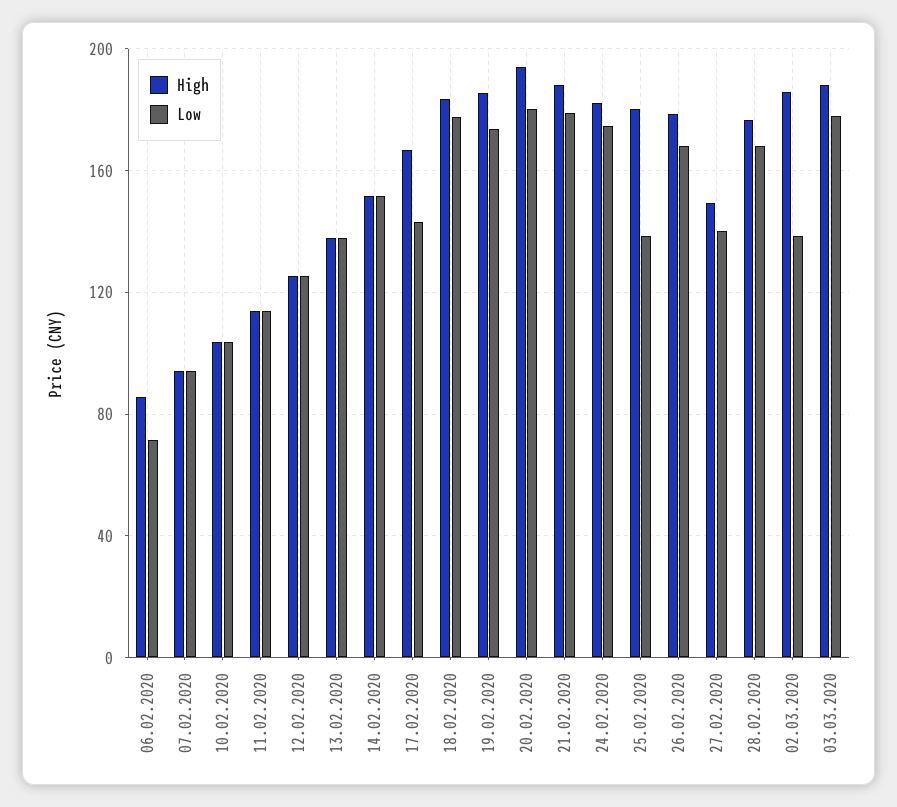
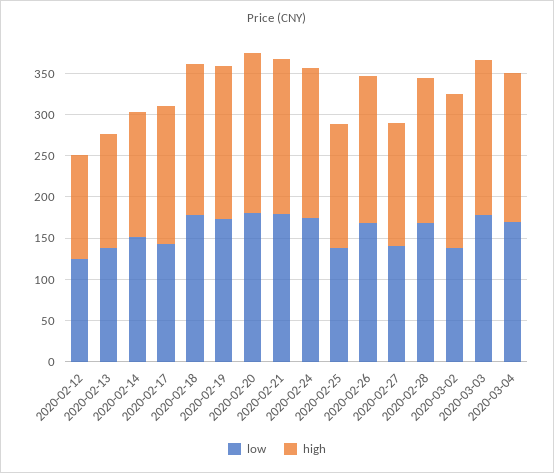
High, 06.02.2020: 85 -> none
Low, 06.02.2020: 70 -> none
High, 07.02.2020: 95 -> none
Low, 07.02.2020: 95 -> none
High, 10.02.2020: 105 -> none
Low, 10.02.2020: 105 -> none
High, 11.02.2020: 115 -> none
Low, 11.02.2020: 115 -> none
High, 25.02.2020: 180 -> 150
Low, 2020-03-04: none -> 170
High, 2020-03-04: none -> 180

